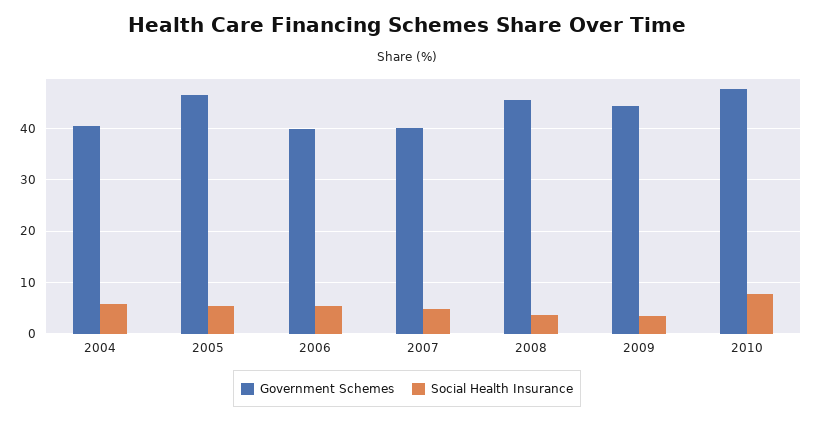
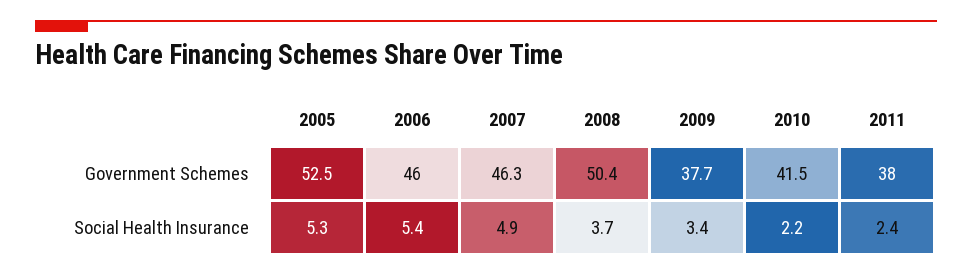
Government Schemes, 2004: 40 -> none
Social Health Insurance, 2004: 6 -> none
Government Schemes, 2005: 46 -> 52.5
Government Schemes, 2006: 40 -> 46
Government Schemes, 2007: 40 -> 46.3
Government Schemes, 2008: 46 -> 50.4
Government Schemes, 2009: 44 -> 37.7
Government Schemes, 2010: 48 -> 41.5
Social Health Insurance, 2010: 8 -> 2.2
Government Schemes, 2011: none -> 38
Social Health Insurance, 2011: none -> 2.4

